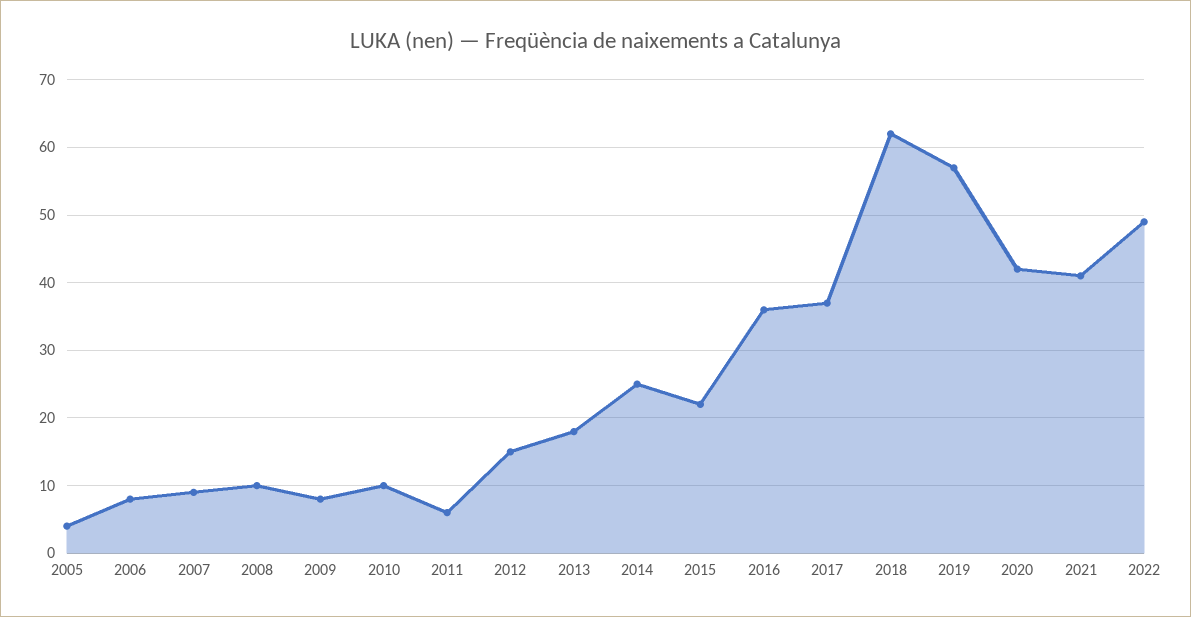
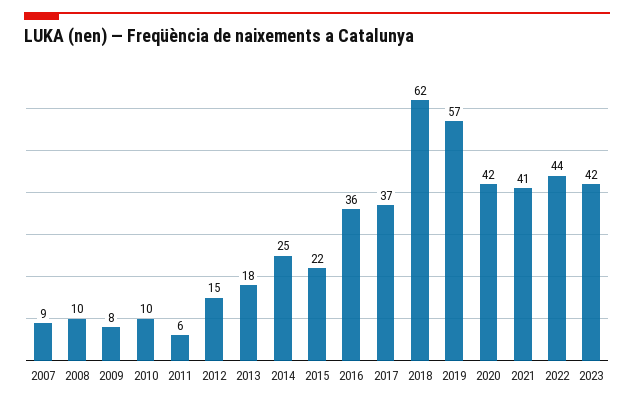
2005: 4 -> none
2006: 8 -> none
2022: 49 -> 44
2023: none -> 42

